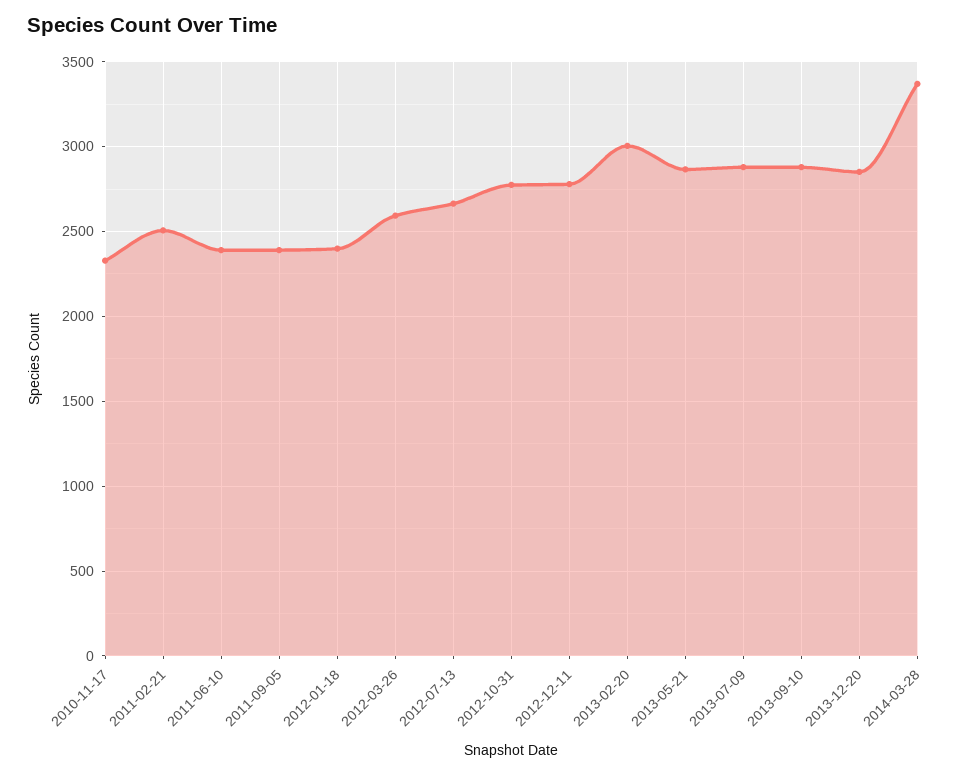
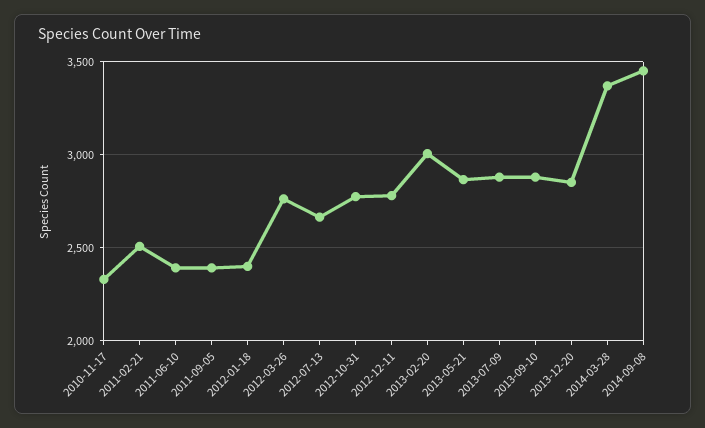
2012-03-26: 2600 -> 2750
2014-09-08: none -> 3450

